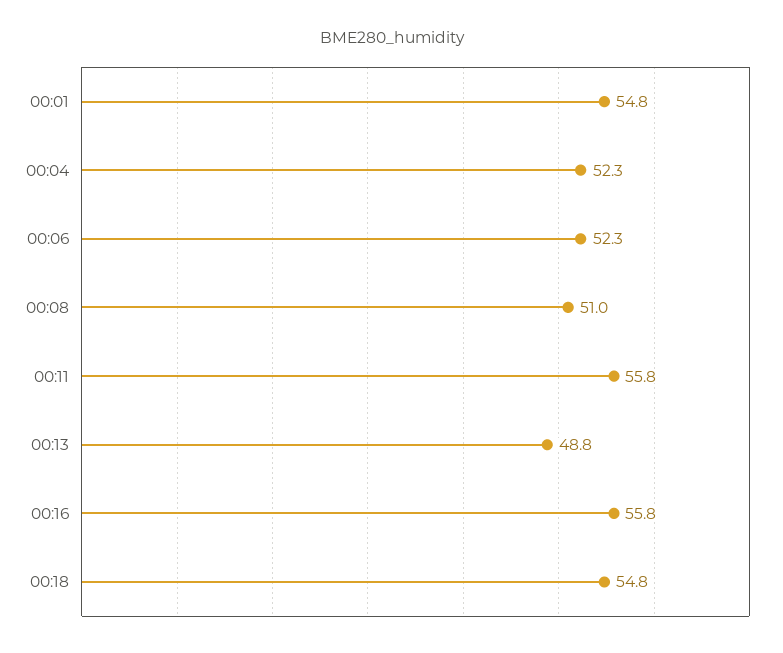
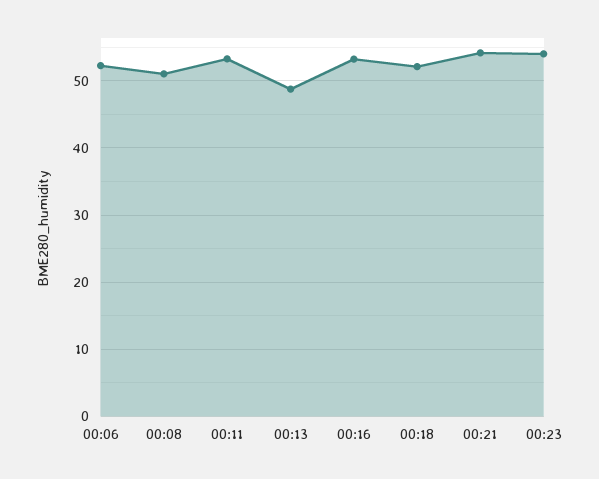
00:01: 54.8 -> none
00:04: 52.3 -> none
00:11: 55.8 -> 53
00:16: 55.8 -> 53
00:18: 54.8 -> 52
00:21: none -> 54
00:23: none -> 54

